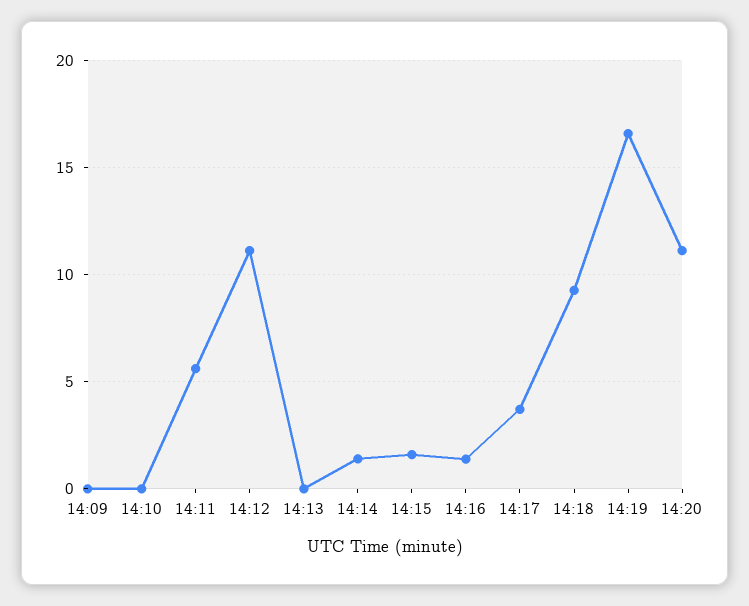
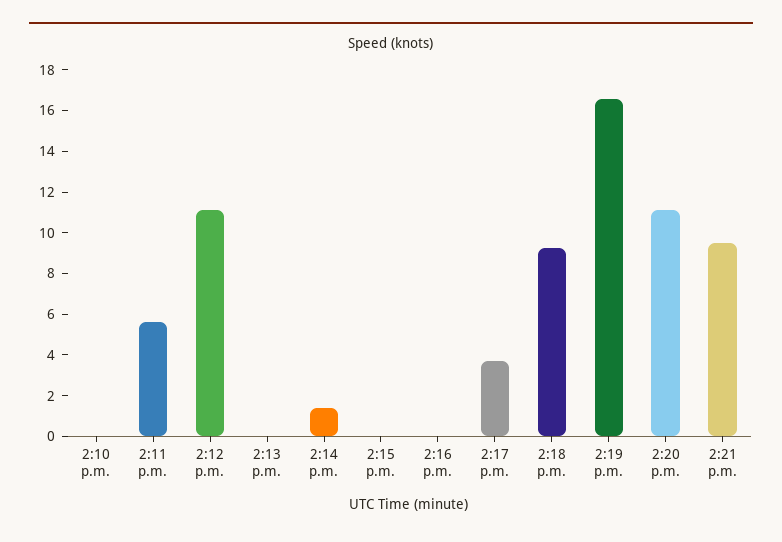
14:09: 0 -> none
14:15: 1.5 -> 0
14:16: 1.5 -> 0
2:21 p.m.: none -> 9.5

